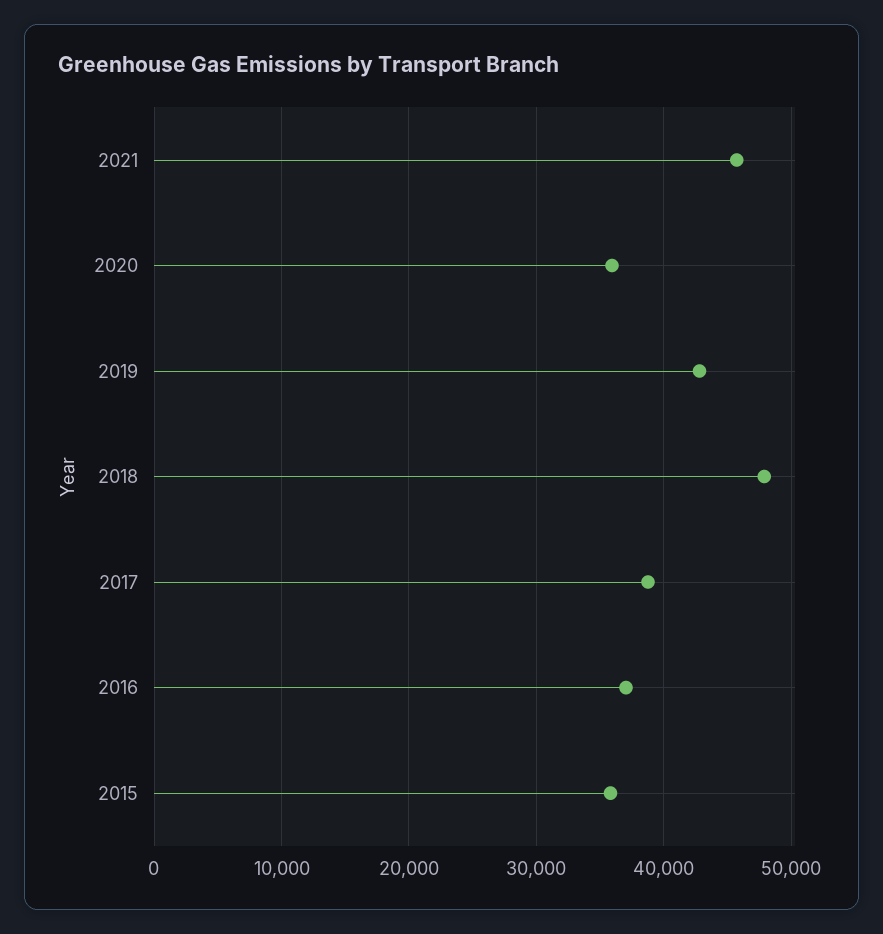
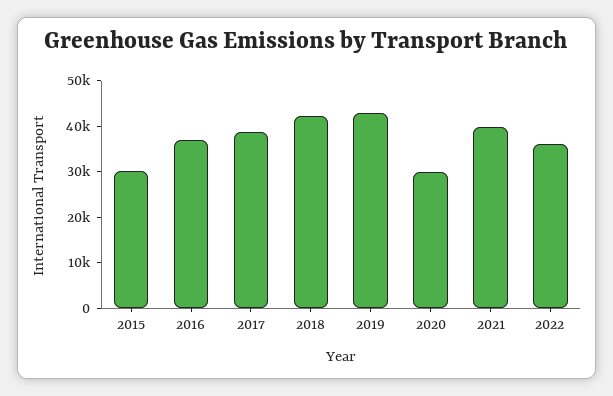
2021: 46000 -> 40000
2020: 36000 -> 30000
2018: 48000 -> 42000
2015: 36000 -> 30000
2022: none -> 36000

